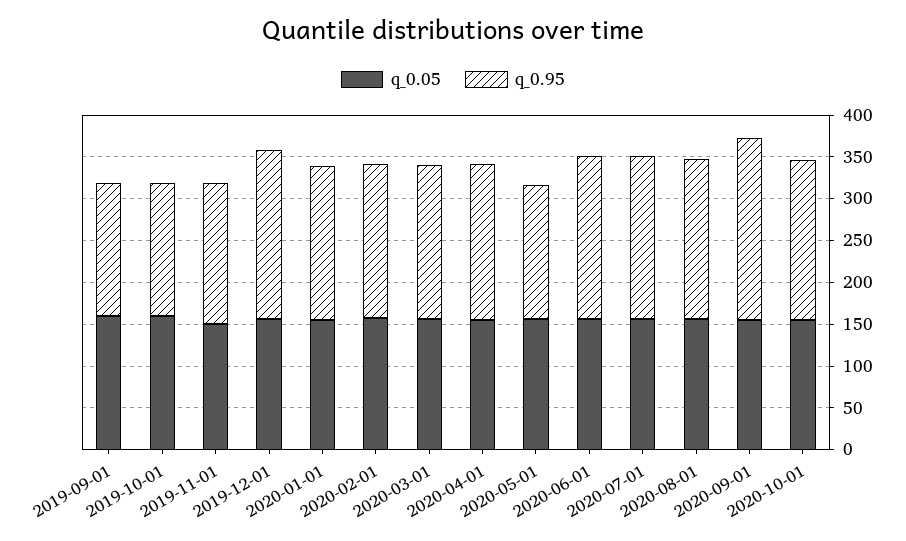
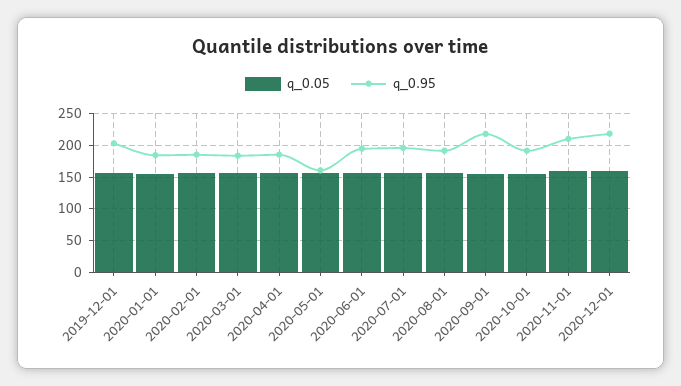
q_0.05, 2019-09-01: 160 -> none
q_0.95, 2019-09-01: 160 -> none
q_0.05, 2019-10-01: 160 -> none
q_0.95, 2019-10-01: 160 -> none
q_0.05, 2019-11-01: 150 -> none
q_0.95, 2019-11-01: 170 -> none
q_0.05, 2020-11-01: none -> 160
q_0.95, 2020-11-01: none -> 210
q_0.05, 2020-12-01: none -> 160
q_0.95, 2020-12-01: none -> 220

